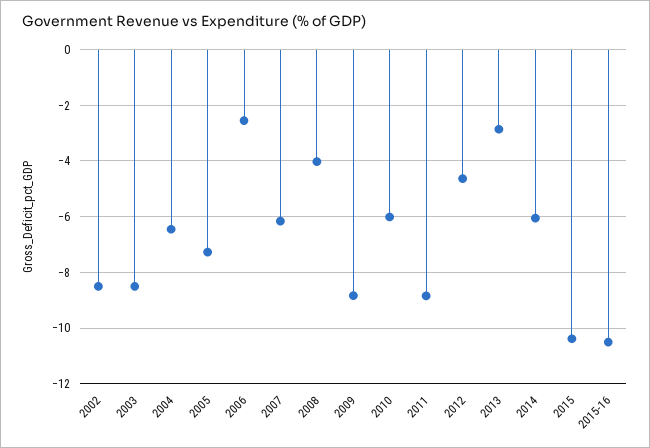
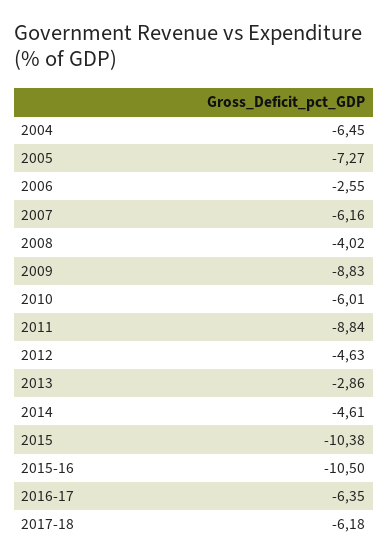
2002: -8.5 -> none
2003: -8.5 -> none
2014: -6 -> -4.61
2016-17: none -> -6.35
2017-18: none -> -6.18

